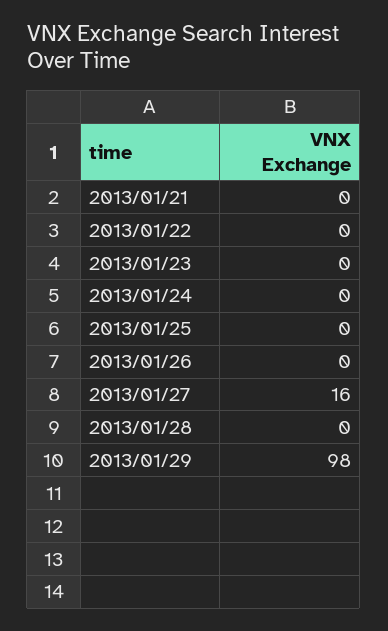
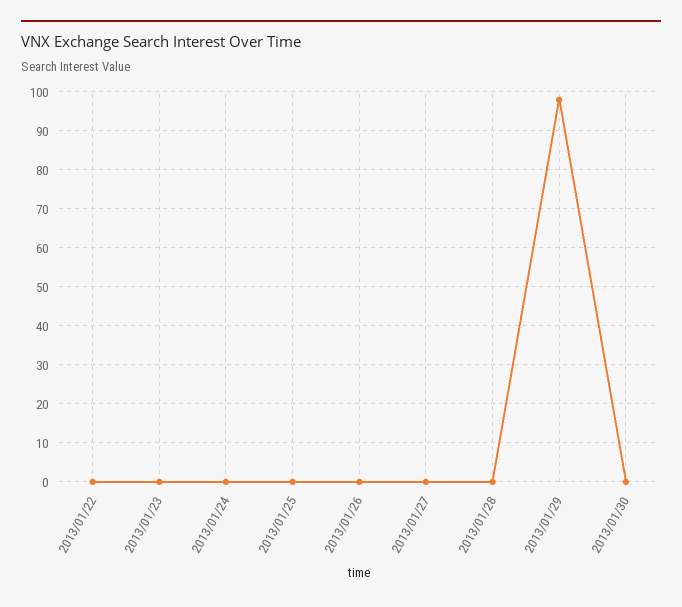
2013/01/21: 0 -> none
2013/01/27: 16 -> 0
2013/01/30: none -> 0

